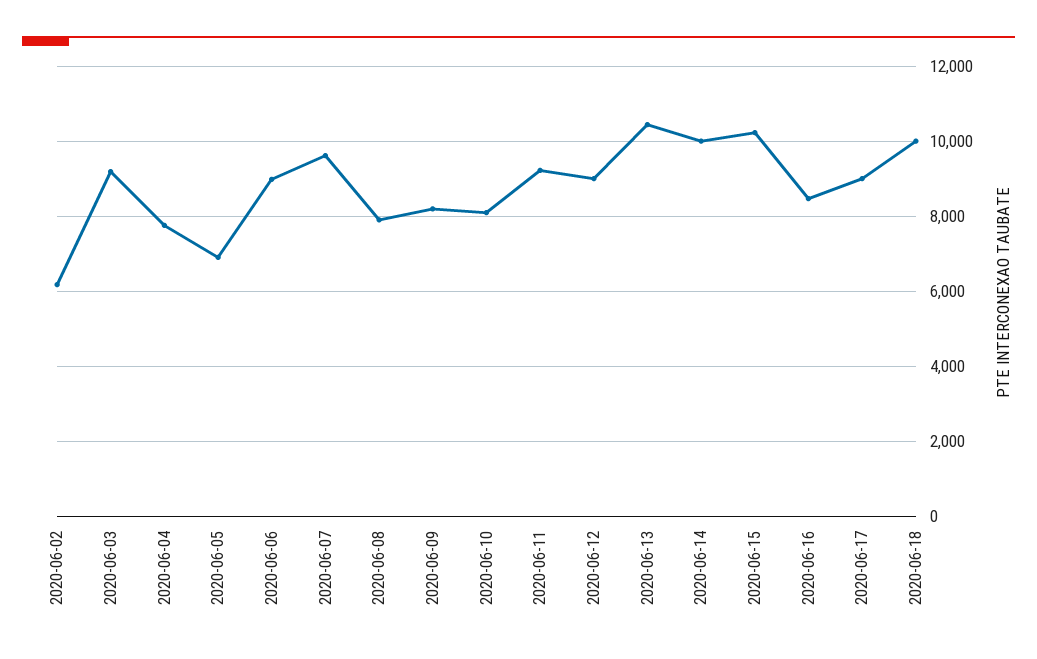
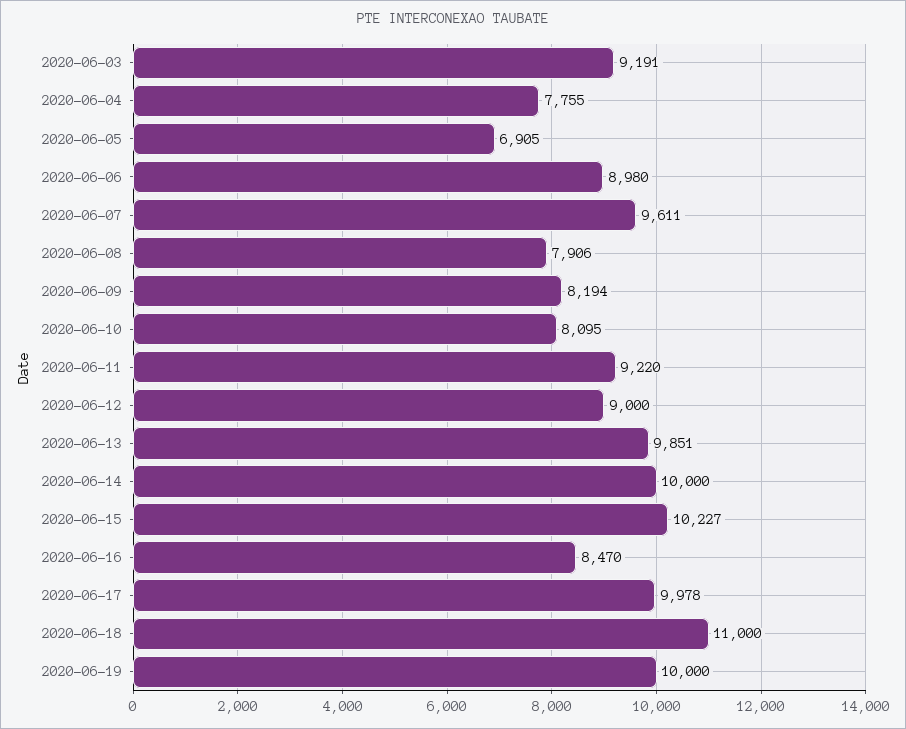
2020-06-02: 6200 -> none
2020-06-13: 10400 -> 9851
2020-06-17: 9000 -> 9978
2020-06-18: 10000 -> 11000
2020-06-19: none -> 10000

